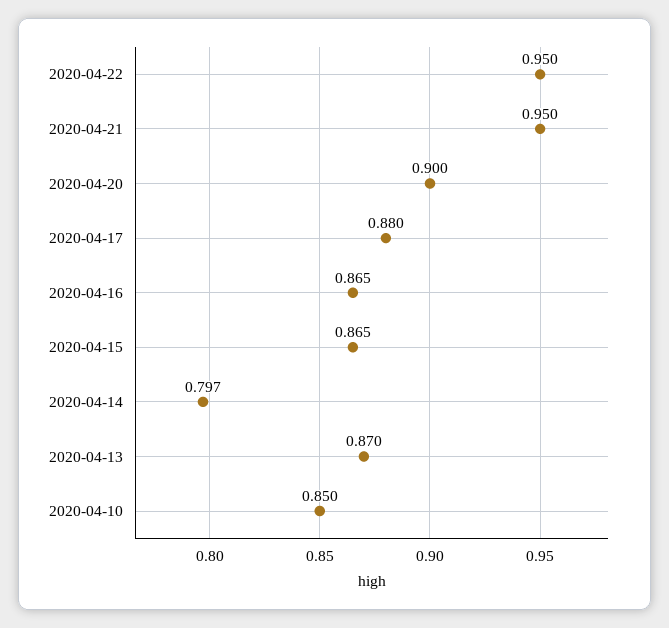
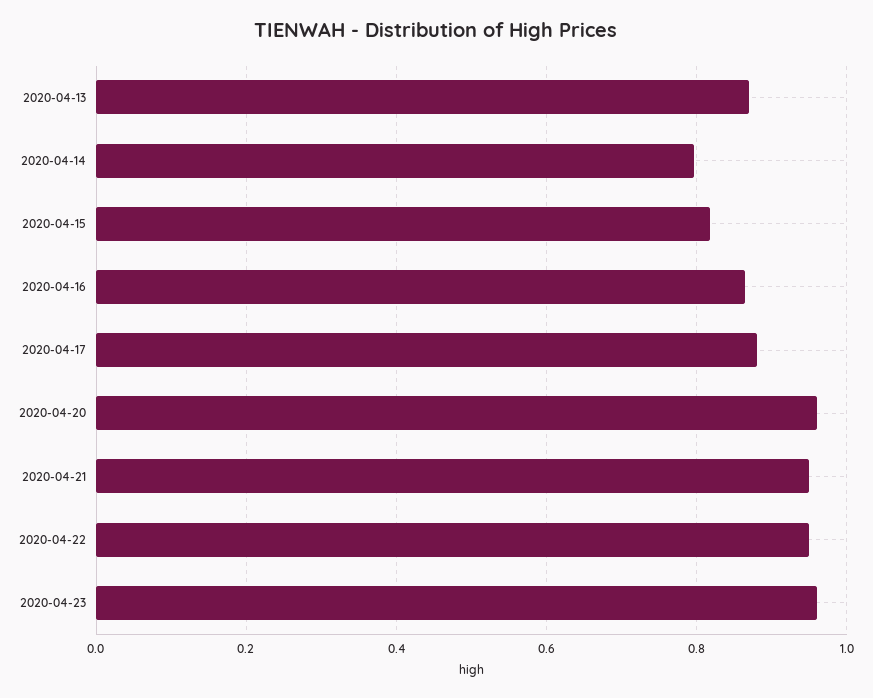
2020-04-20: 0.9 -> 0.96
2020-04-15: 0.865 -> 0.82
2020-04-10: 0.85 -> none
2020-04-23: none -> 0.96

